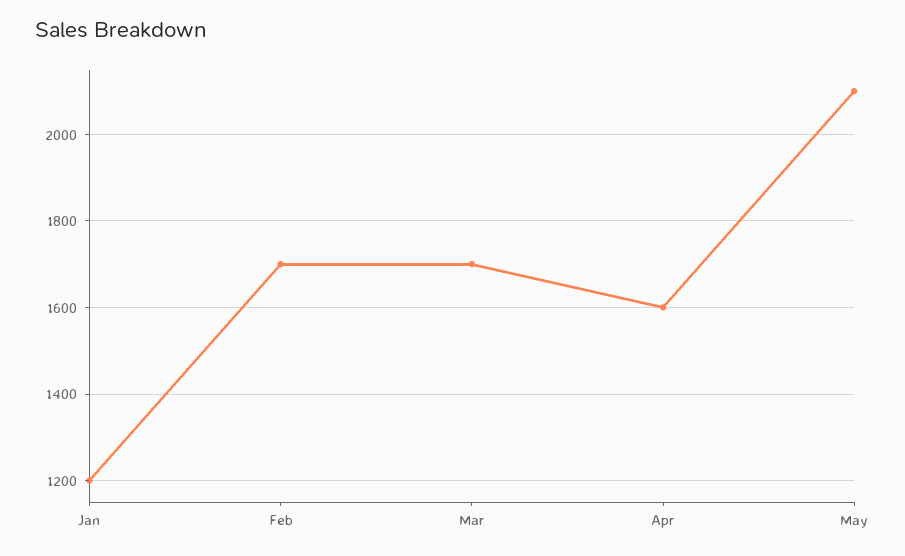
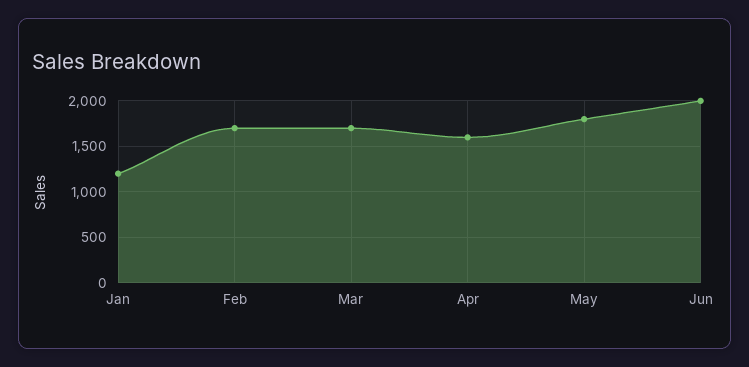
May: 2100 -> 1800
Jun: none -> 2000

